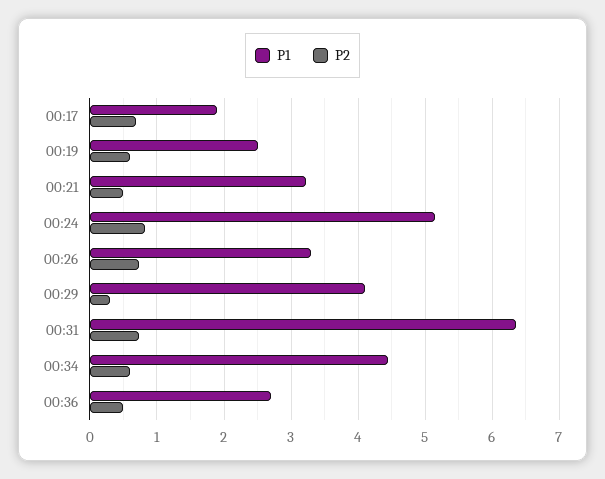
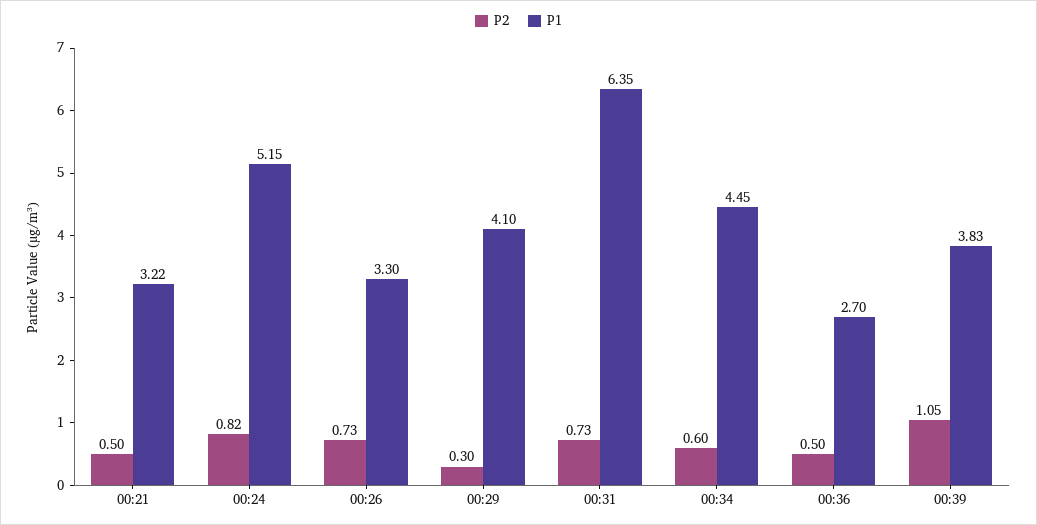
P1, 00:17: 1.9 -> none
P2, 00:17: 0.7 -> none
P1, 00:19: 2.5 -> none
P2, 00:19: 0.6 -> none
P2, 00:39: none -> 1.05
P1, 00:39: none -> 3.83

